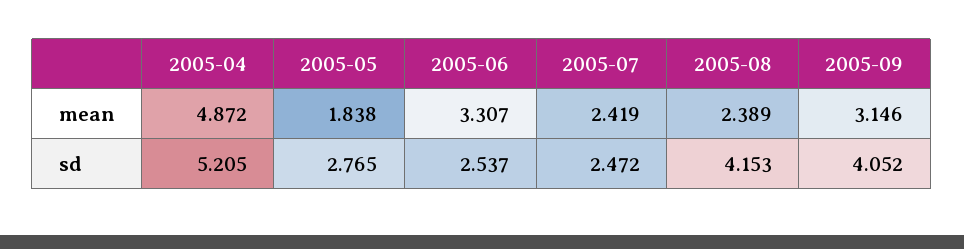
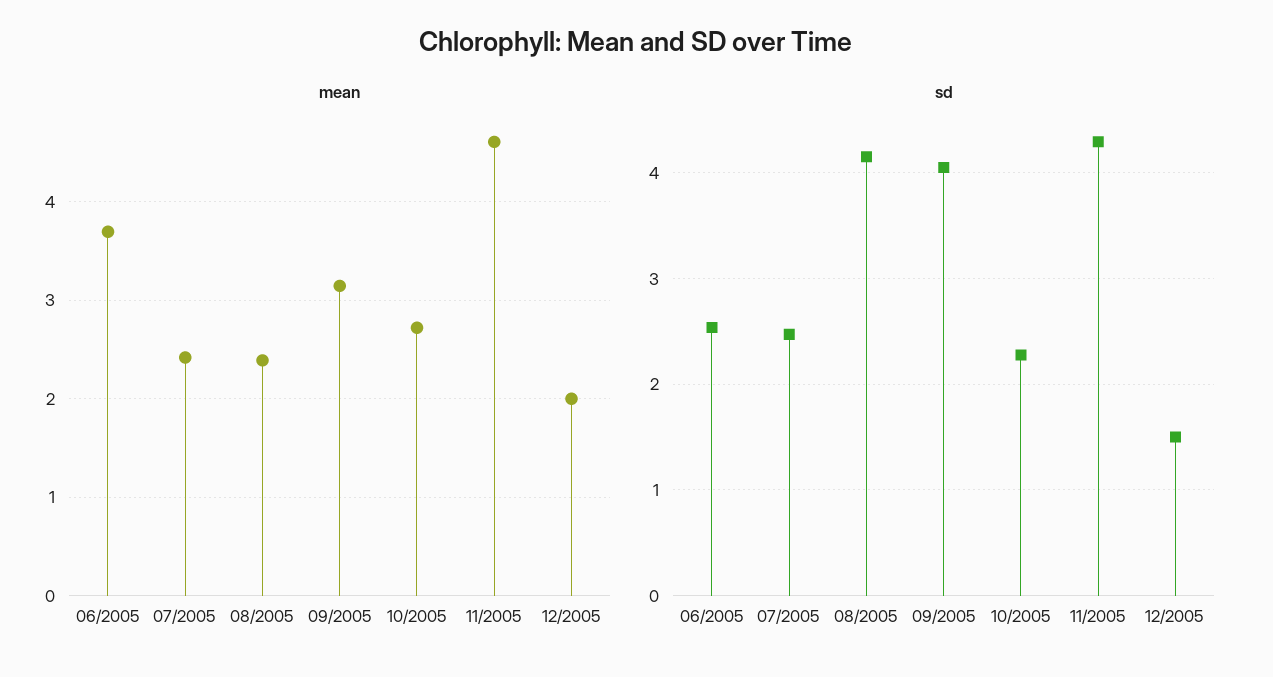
mean, 2005-04: 4.872 -> none
mean, 2005-05: 1.838 -> none
mean, 2005-06: 3.307 -> 3.7
sd, 2005-04: 5.205 -> none
sd, 2005-05: 2.765 -> none
mean, 10/2005: none -> 2.7
mean, 11/2005: none -> 4.6
mean, 12/2005: none -> 2
sd, 10/2005: none -> 2.3
sd, 11/2005: none -> 4.3
sd, 12/2005: none -> 1.5

